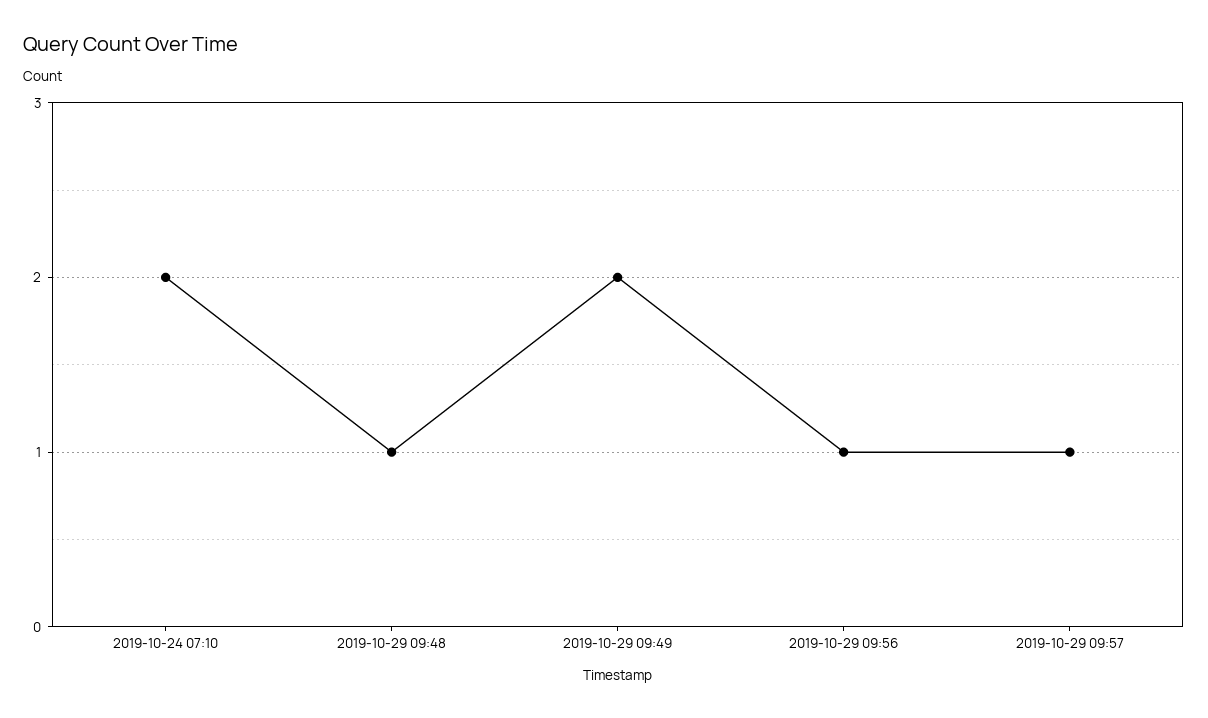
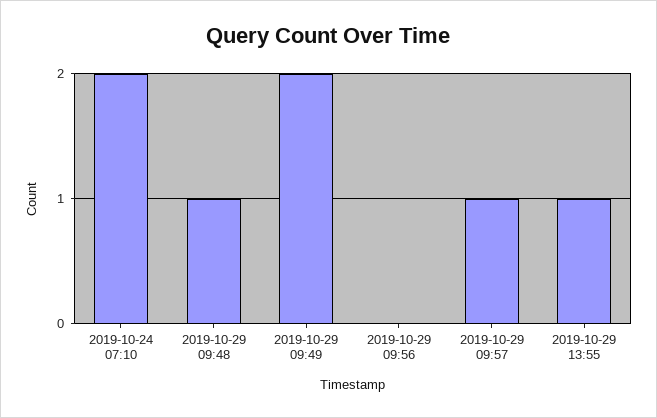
2019-10-29 09:56: 1 -> 0
2019-10-29 13:55: none -> 1

